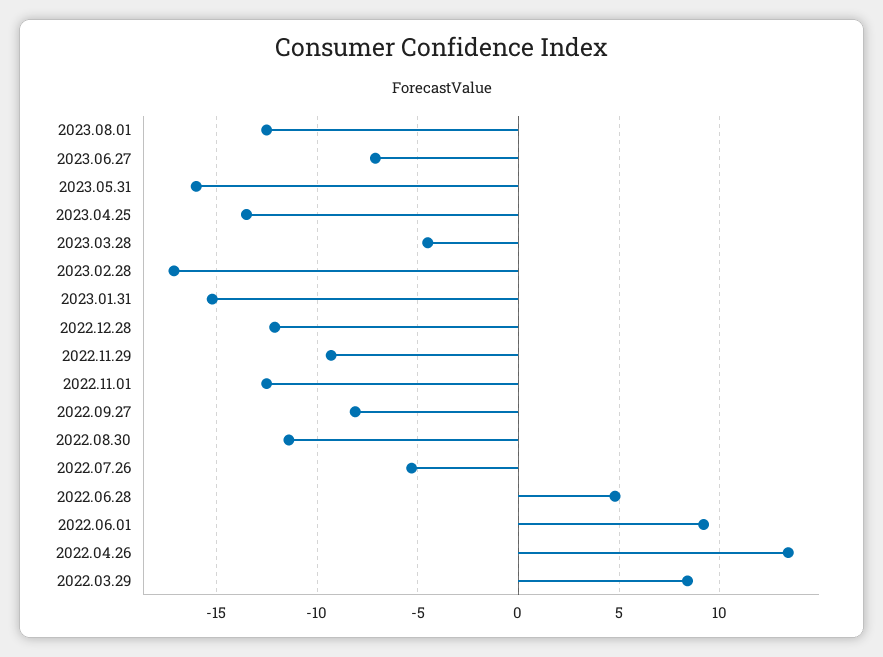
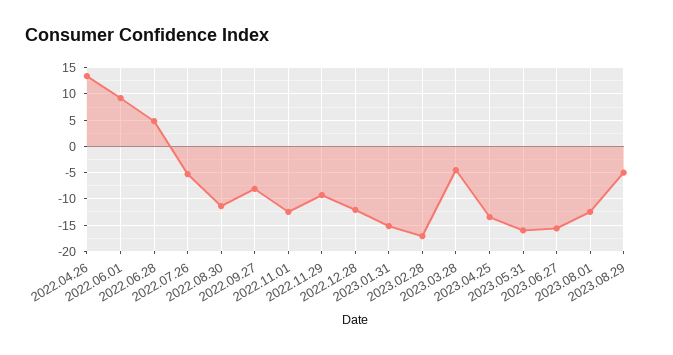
2023.06.27: -7 -> -15
2022.03.29: 8.5 -> none
2023.08.29: none -> -5

